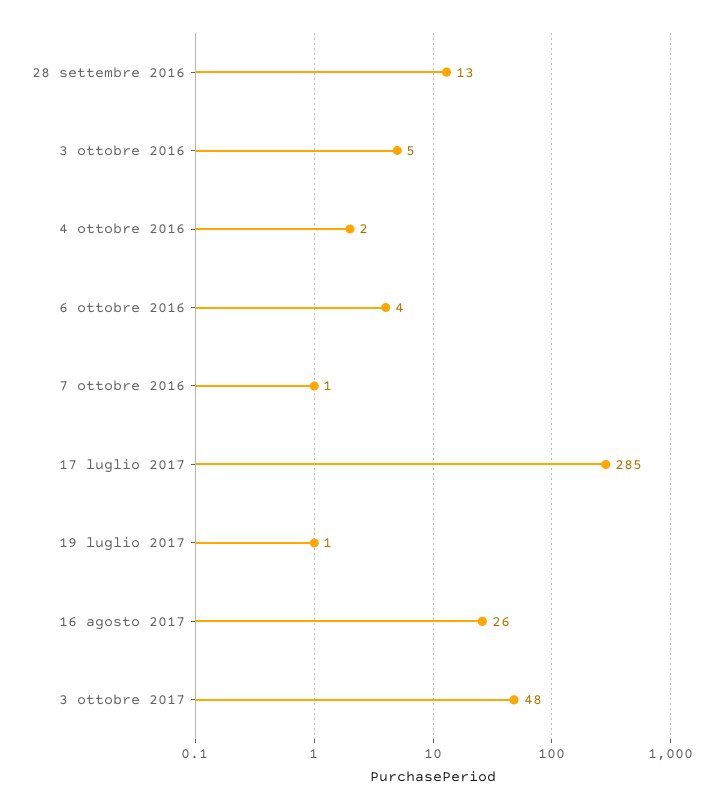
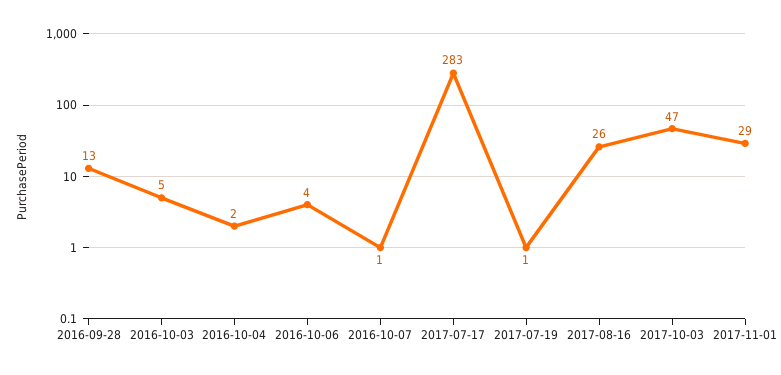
17 luglio 2017: 285 -> 283
3 ottobre 2017: 48 -> 47
2017-11-01: none -> 29

